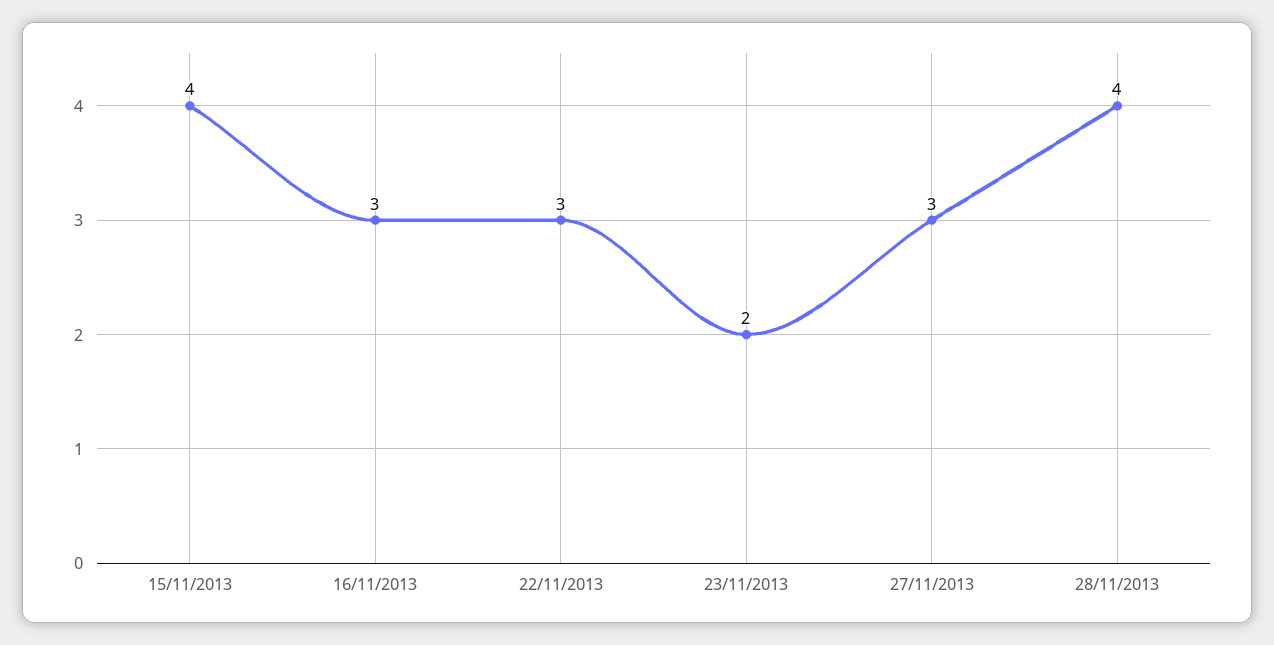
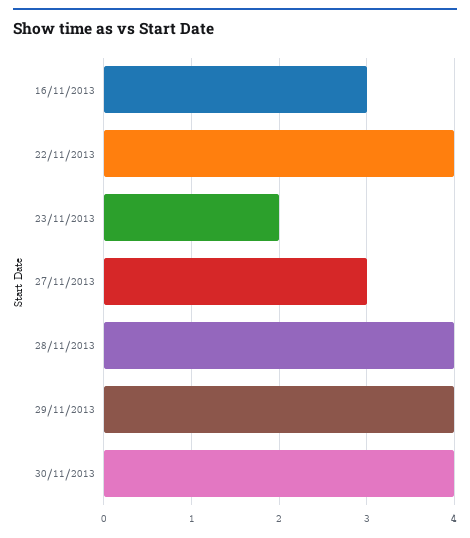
15/11/2013: 4 -> none
22/11/2013: 3 -> 4
29/11/2013: none -> 4
30/11/2013: none -> 4

